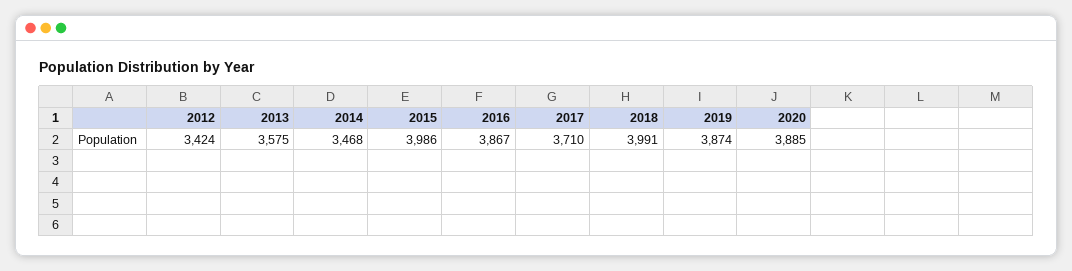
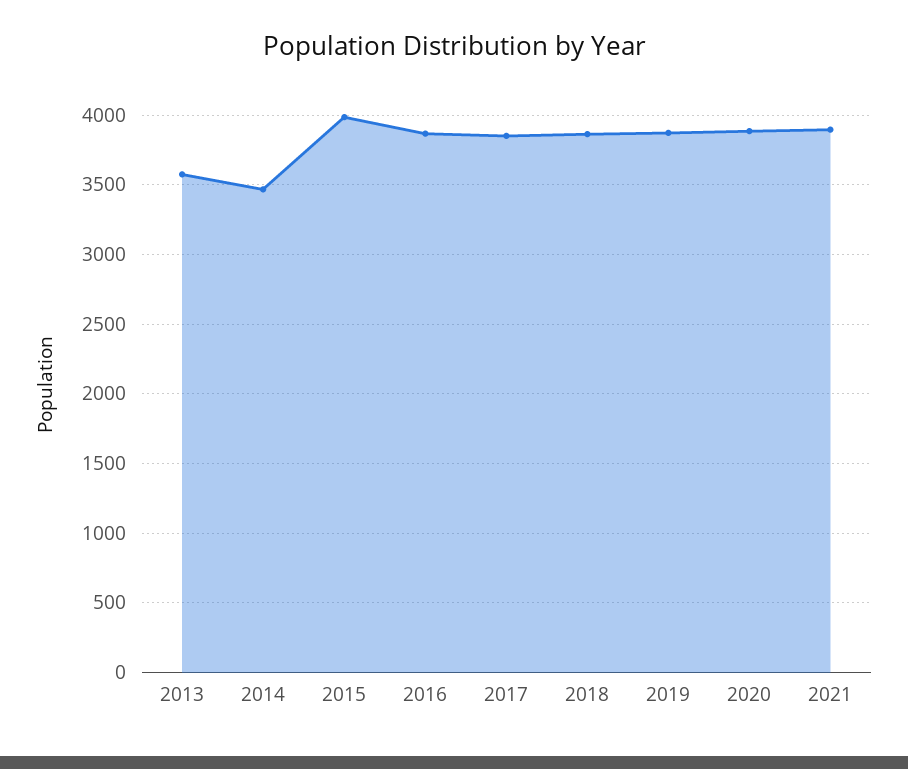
2012: 3424 -> none
2017: 3710 -> 3850
2018: 3991 -> 3850
2021: none -> 3900

